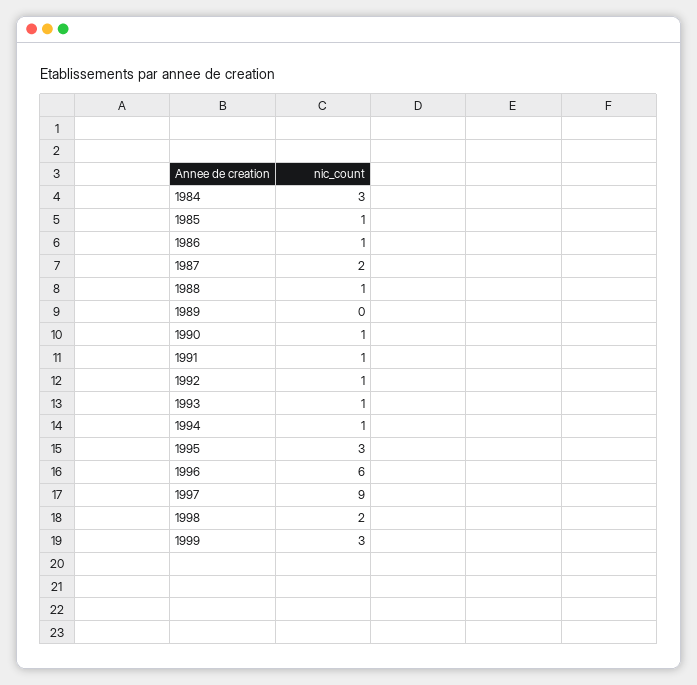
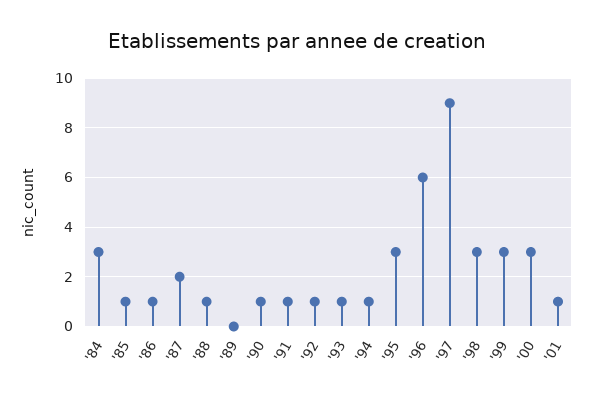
1998: 2 -> 3
'00: none -> 3
'01: none -> 1

